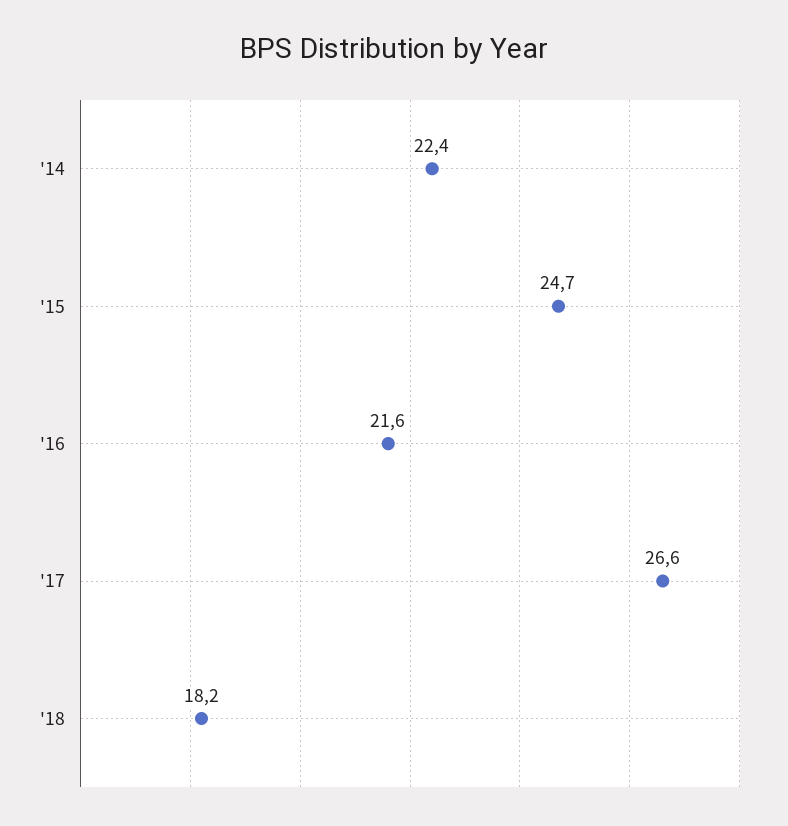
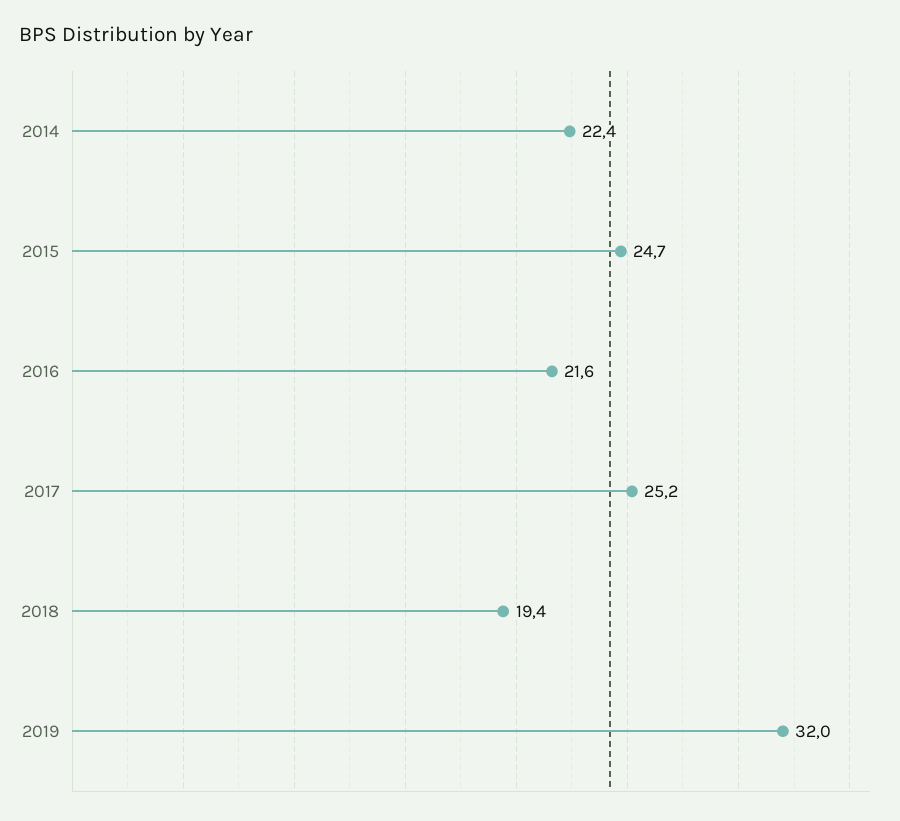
'17: 26.6 -> 25.2
'18: 18.2 -> 19.4
2019: none -> 32

